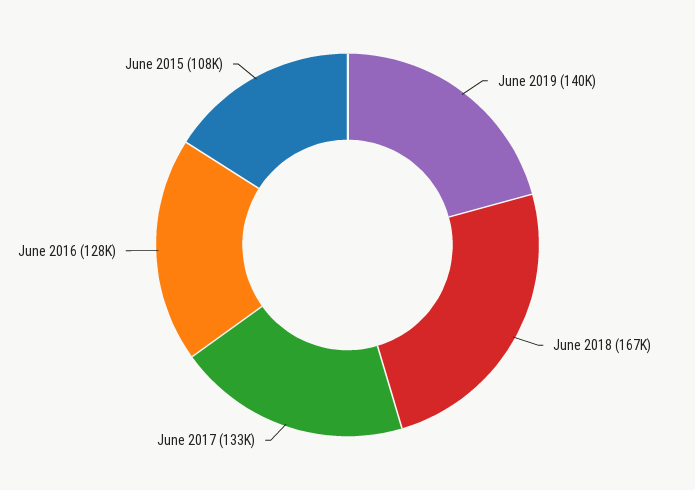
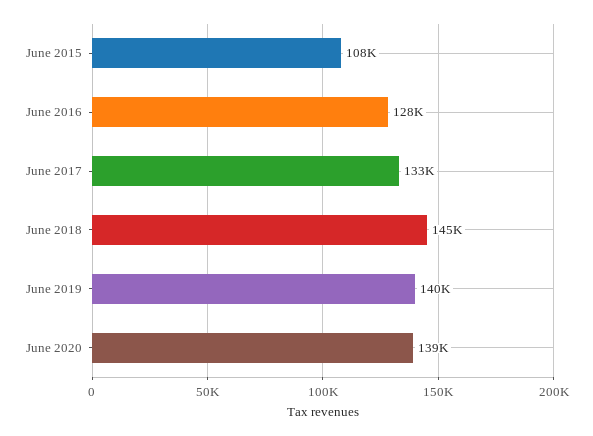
June 2018: 167000 -> 145000
June 2020: none -> 139000

